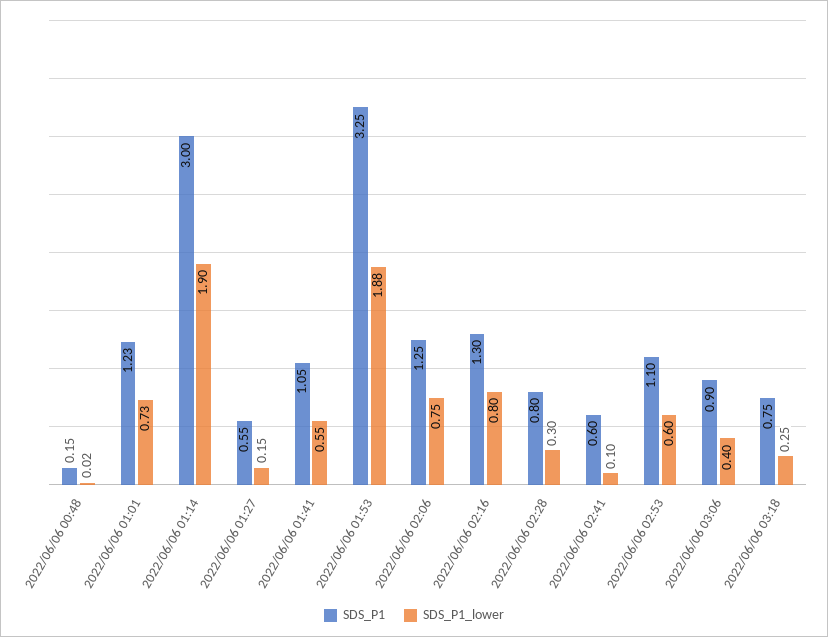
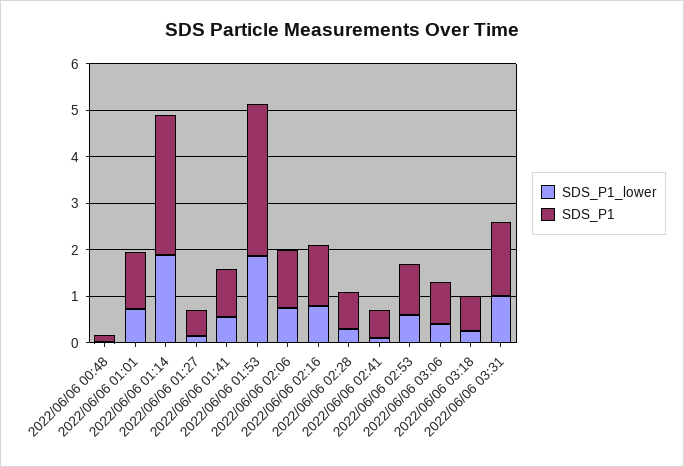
SDS_P1_lower, 2022/06/06 03:31: none -> 1
SDS_P1, 2022/06/06 03:31: none -> 1.6

